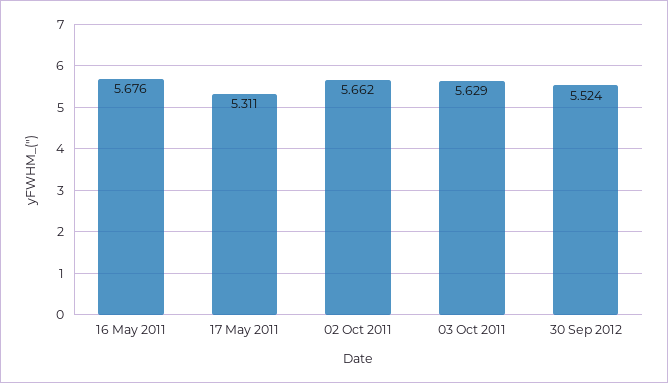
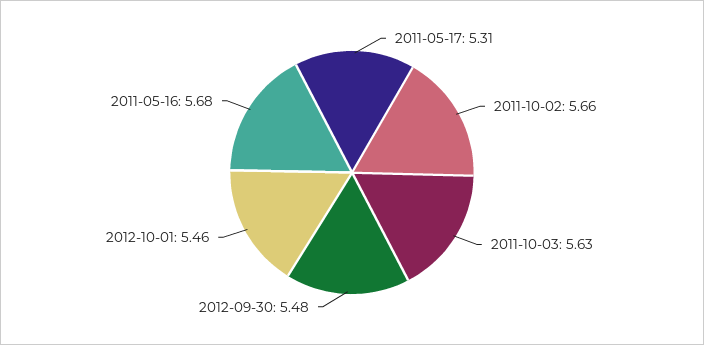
30 Sep 2012: 5.524 -> 5.48
2012-10-01: none -> 5.46

